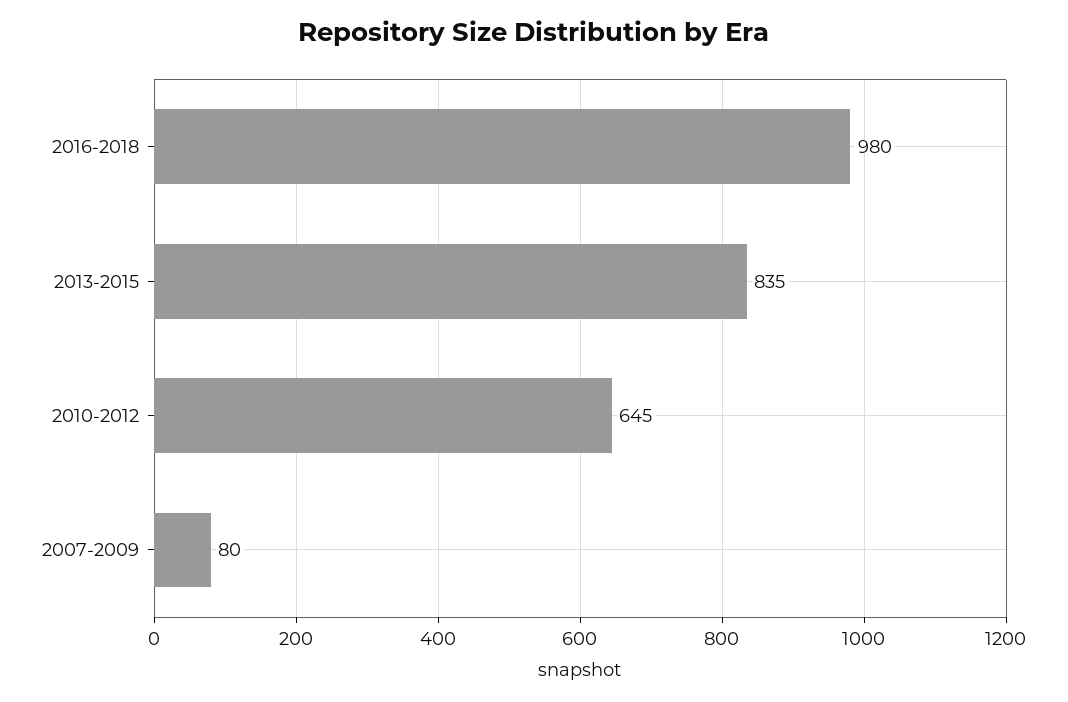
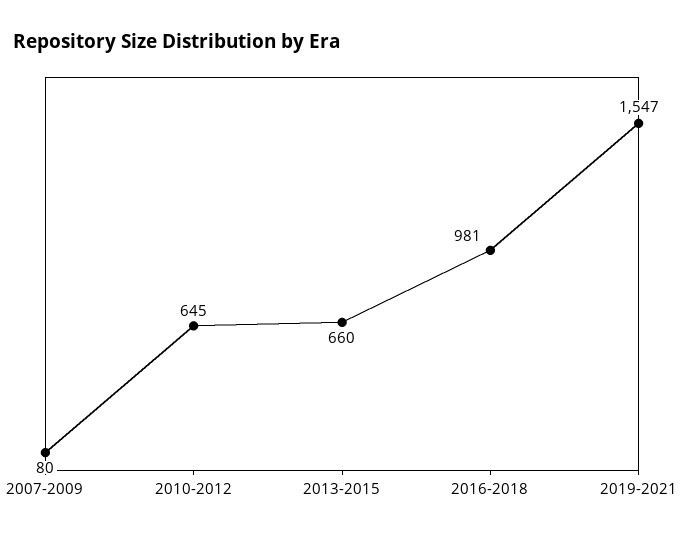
2016-2018: 980 -> 981
2013-2015: 835 -> 660
2019-2021: none -> 1547

